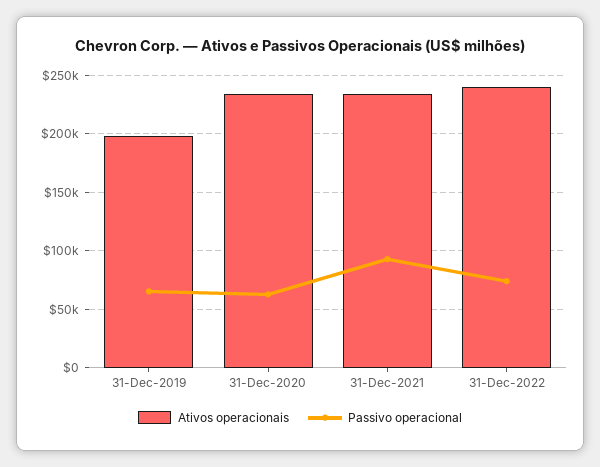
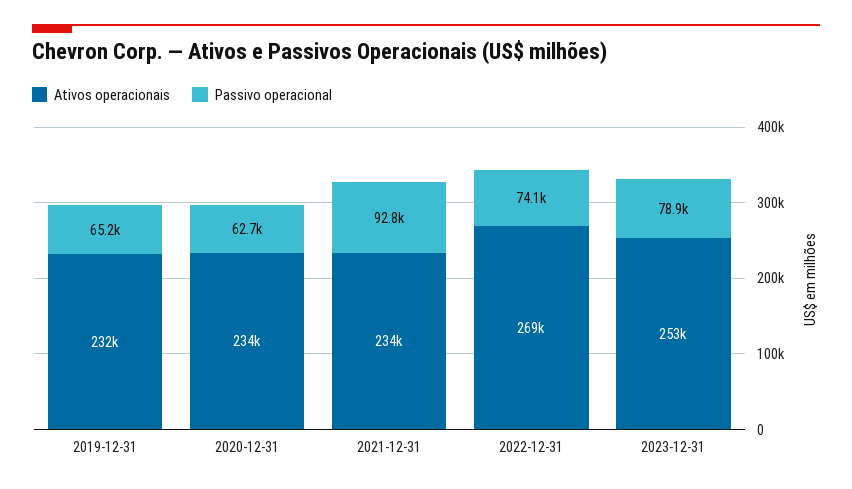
Ativos operacionais, 31-Dec-2019: 200000 -> 232000
Ativos operacionais, 31-Dec-2022: 240000 -> 269000
Ativos operacionais, 2023-12-31: none -> 253000
Passivo operacional, 2023-12-31: none -> 78900

